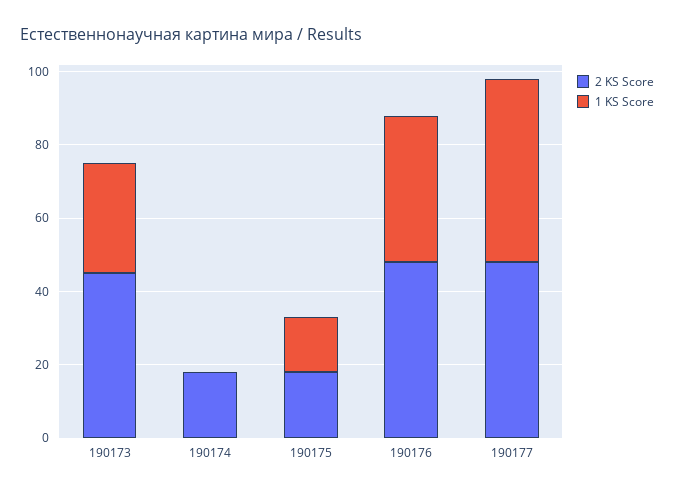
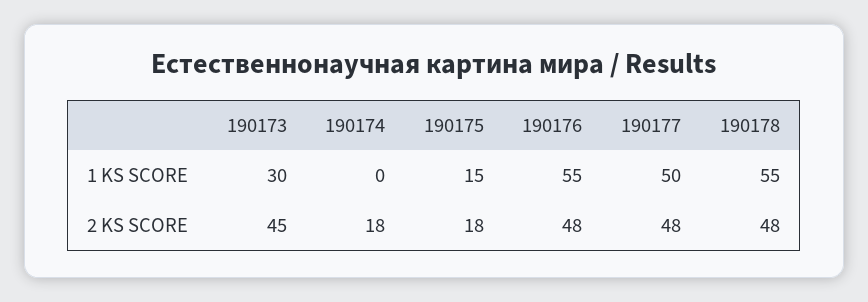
1 KS Score, 190176: 40 -> 55
1 KS Score, 190178: none -> 55
2 KS Score, 190178: none -> 48

